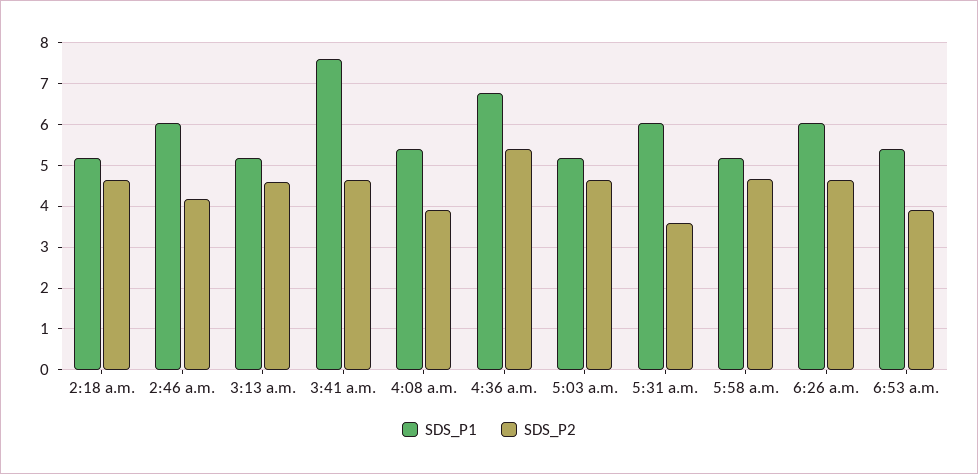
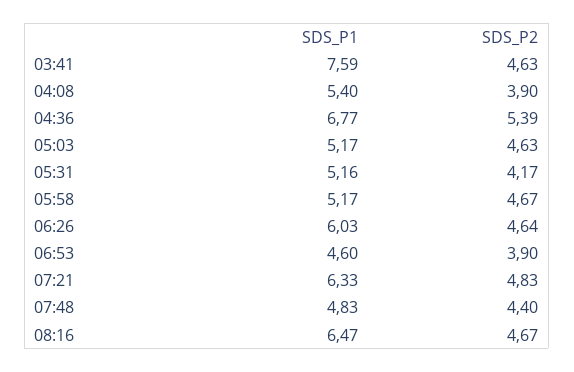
SDS_P1, 2:18 a.m.: 5.2 -> none
SDS_P2, 2:18 a.m.: 4.6 -> none
SDS_P1, 2:46 a.m.: 6 -> none
SDS_P2, 2:46 a.m.: 4.2 -> none
SDS_P1, 3:13 a.m.: 5.2 -> none
SDS_P2, 3:13 a.m.: 4.6 -> none
SDS_P1, 5:31 a.m.: 6 -> 5.16
SDS_P2, 5:31 a.m.: 3.6 -> 4.17
SDS_P1, 6:53 a.m.: 5.4 -> 4.6
SDS_P1, 07:21: none -> 6.33
SDS_P2, 07:21: none -> 4.83
SDS_P1, 07:48: none -> 4.83
SDS_P2, 07:48: none -> 4.4
SDS_P1, 08:16: none -> 6.47
SDS_P2, 08:16: none -> 4.67

